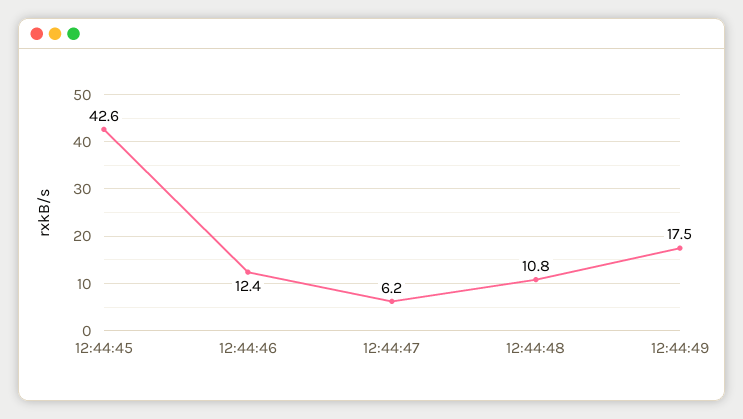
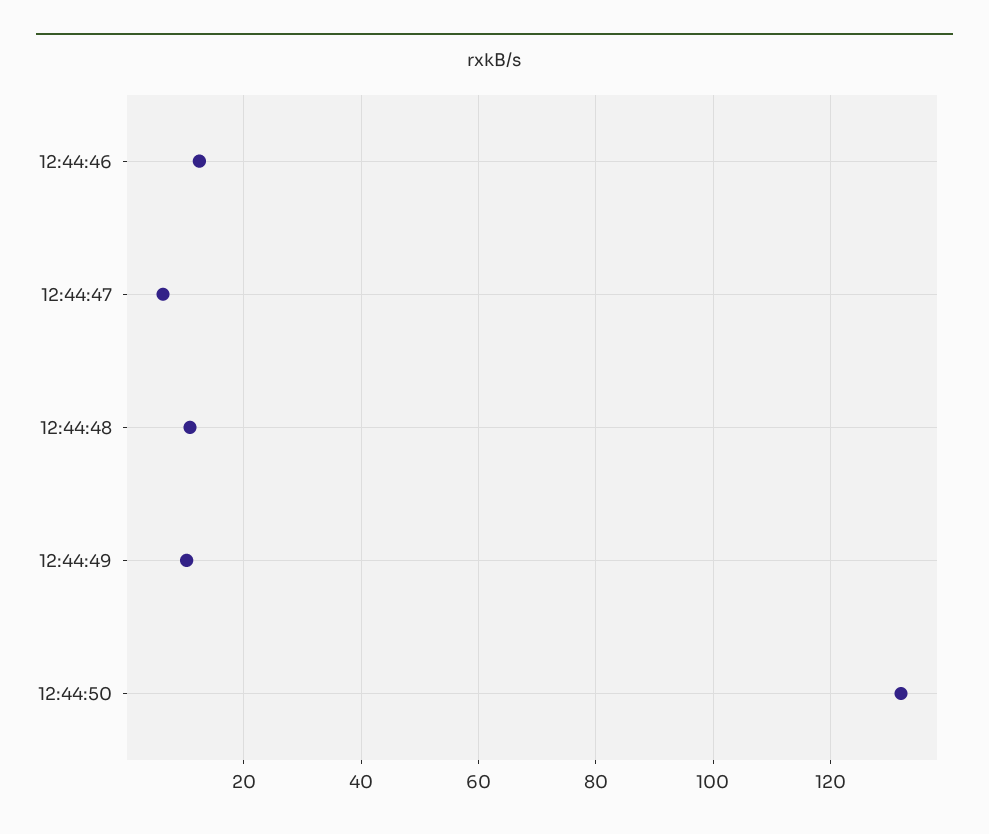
12:44:45: 42.6 -> none
12:44:49: 17.5 -> 10
12:44:50: none -> 132

